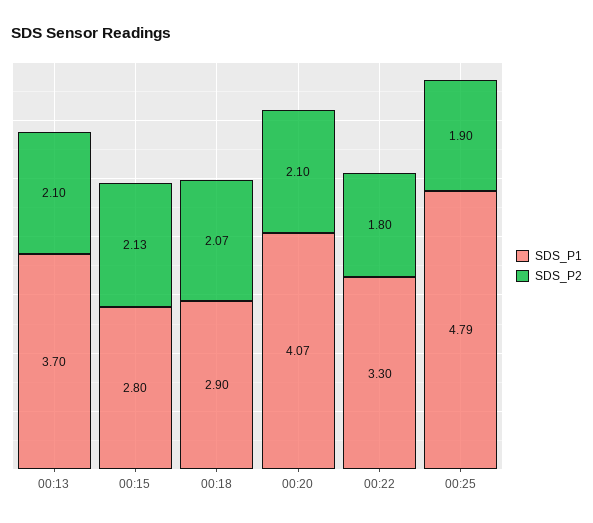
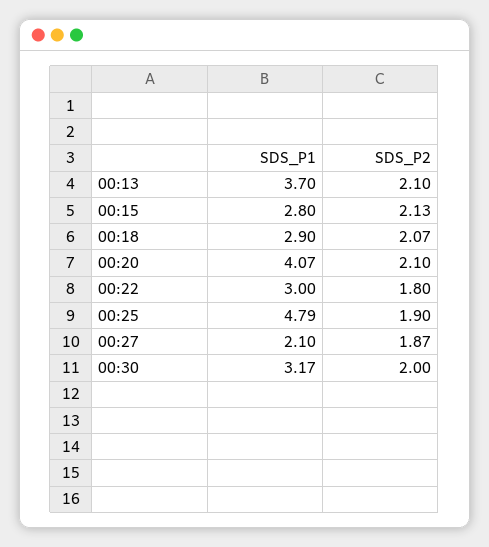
SDS_P1, 00:22: 3.3 -> 3
SDS_P1, 00:27: none -> 2.1
SDS_P2, 00:27: none -> 1.87
SDS_P1, 00:30: none -> 3.17
SDS_P2, 00:30: none -> 2

